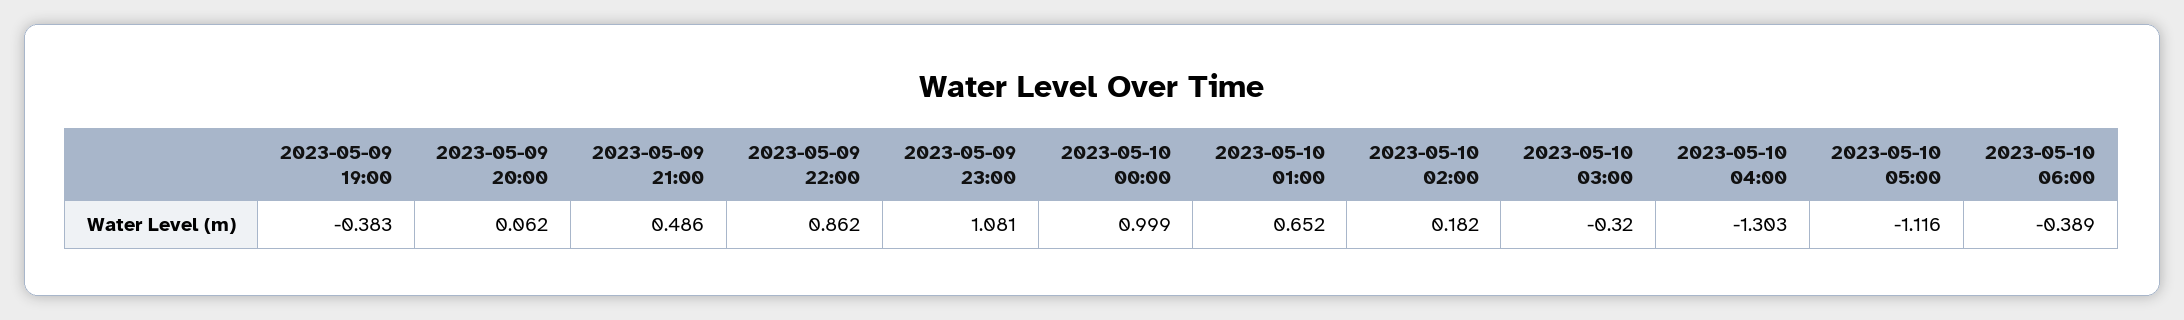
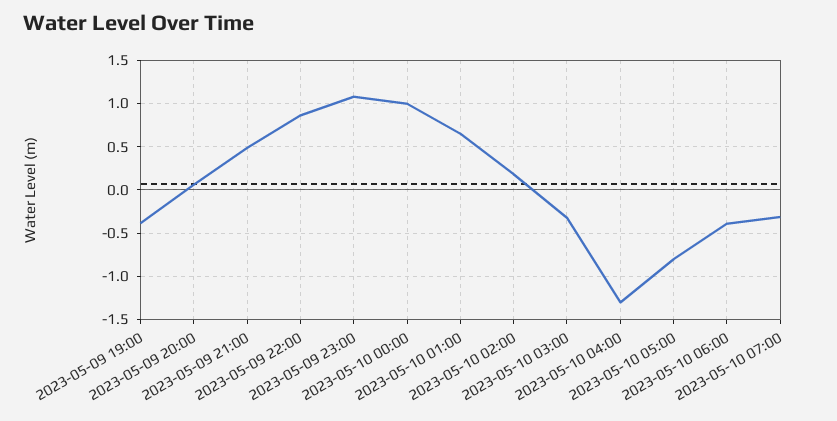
2023-05-10 05:00: -1.116 -> -0.8
2023-05-10 07:00: none -> -0.3

